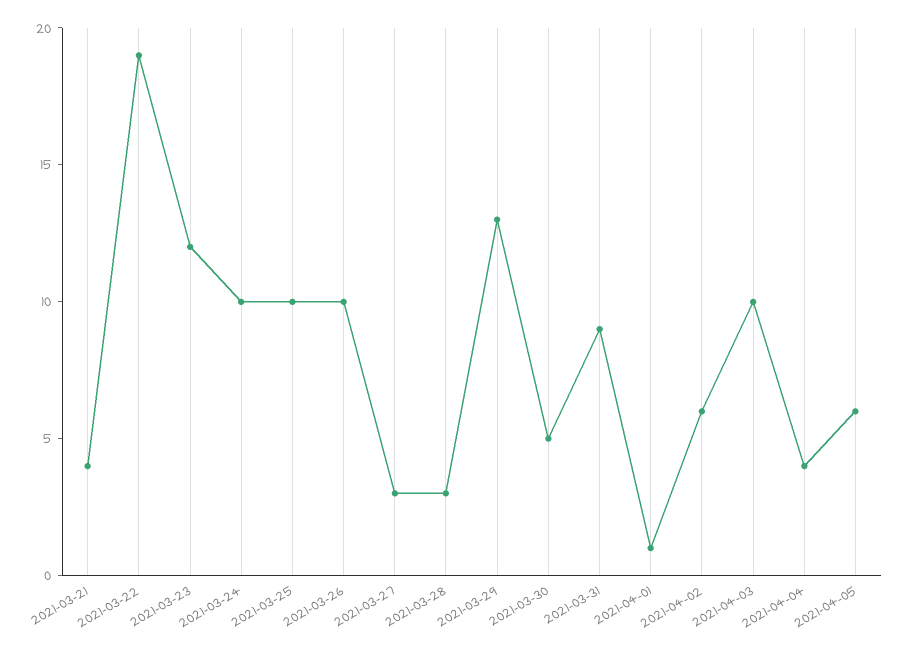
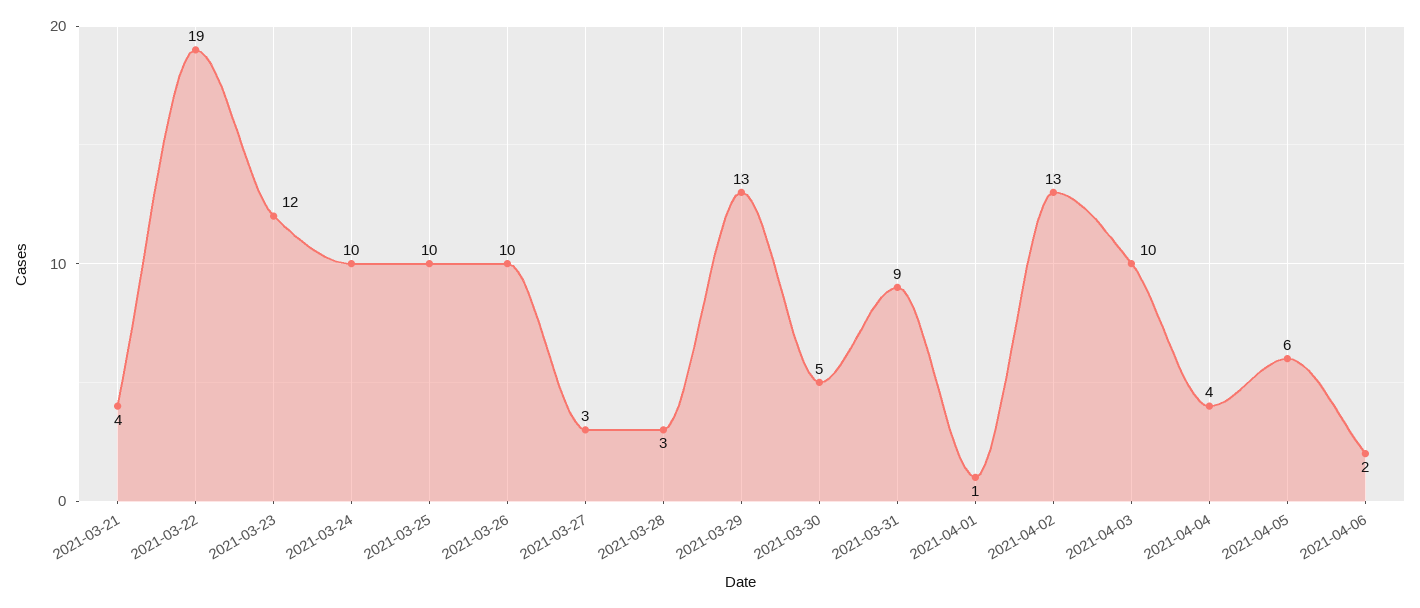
2021-04-02: 6 -> 13
2021-04-06: none -> 2

